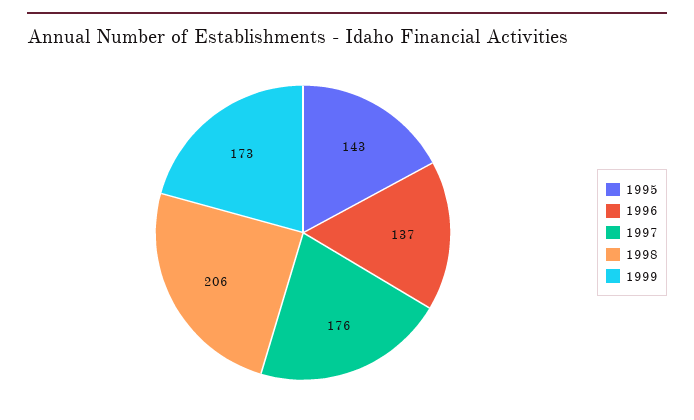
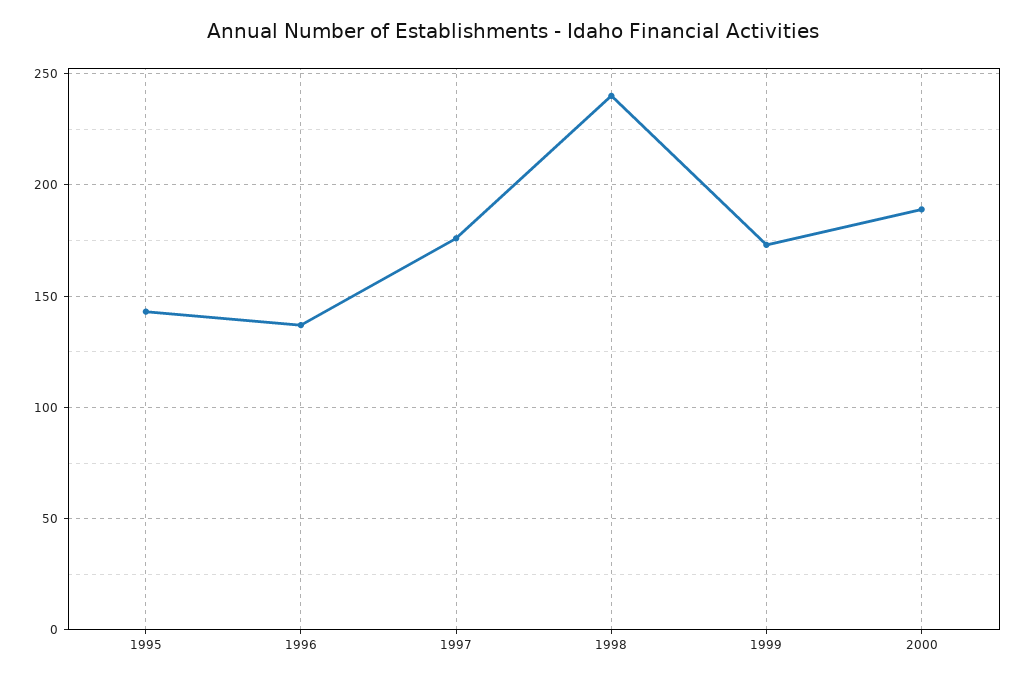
1998: 206 -> 240
2000: none -> 190

